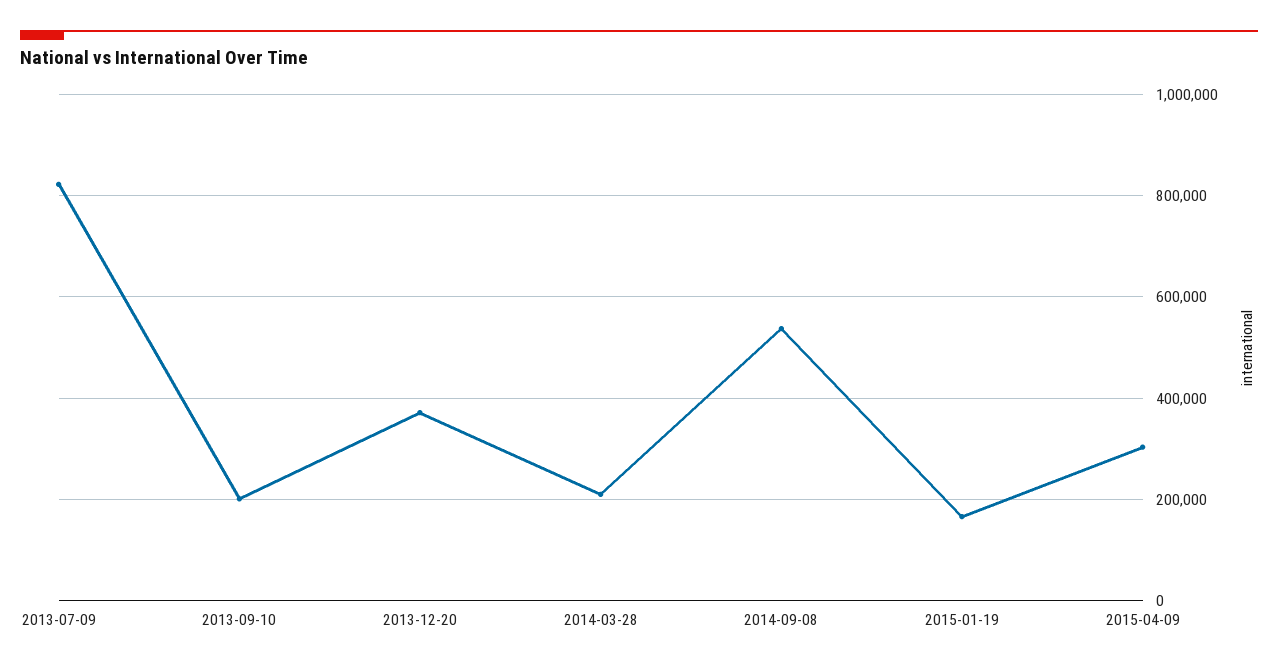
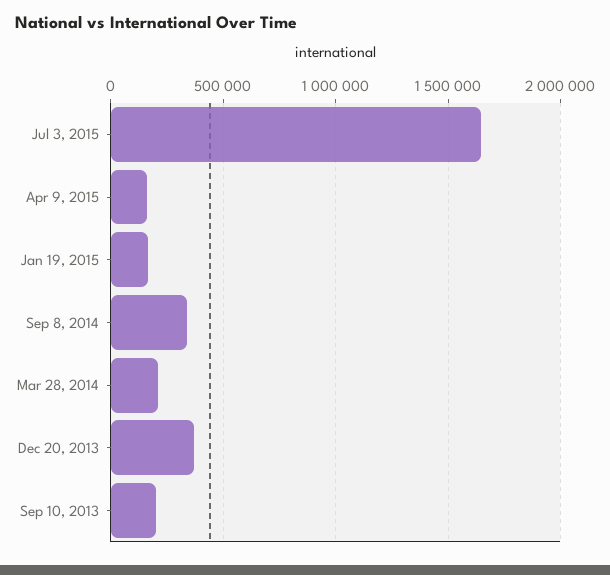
2013-07-09: 820000 -> none
2014-09-08: 540000 -> 350000
2015-04-09: 300000 -> 150000
Jul 3, 2015: none -> 1650000

